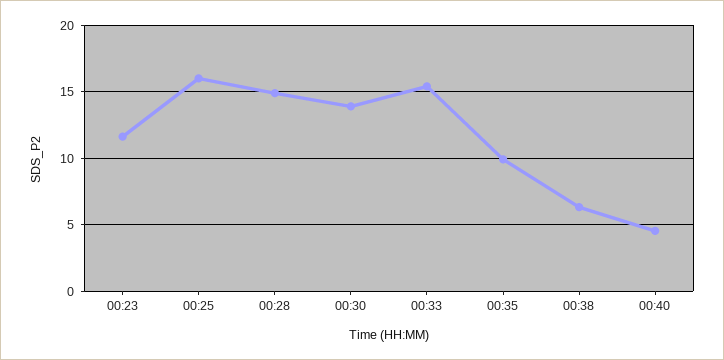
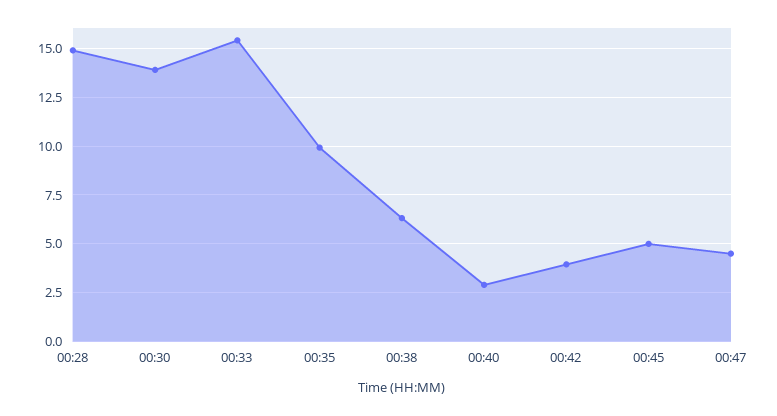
00:23: 11.5 -> none
00:25: 16 -> none
00:40: 4.5 -> 3
00:42: none -> 4
00:45: none -> 5
00:47: none -> 4.5

